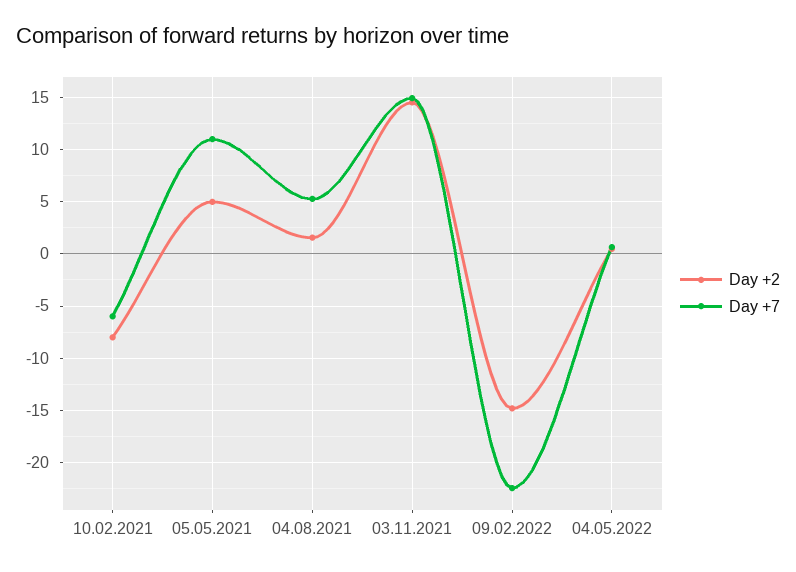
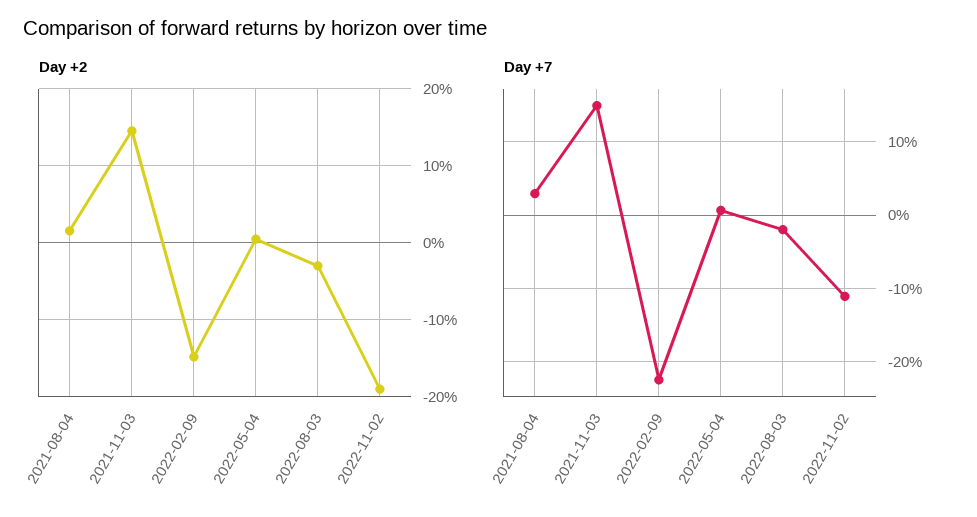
Day +2, 10.02.2021: -8 -> none
Day +7, 10.02.2021: -6 -> none
Day +2, 05.05.2021: 5 -> none
Day +7, 05.05.2021: 11 -> none
Day +7, 04.08.2021: 5 -> 3
Day +2, 2022-08-03: none -> -3
Day +2, 2022-11-02: none -> -19
Day +7, 2022-08-03: none -> -2
Day +7, 2022-11-02: none -> -11

